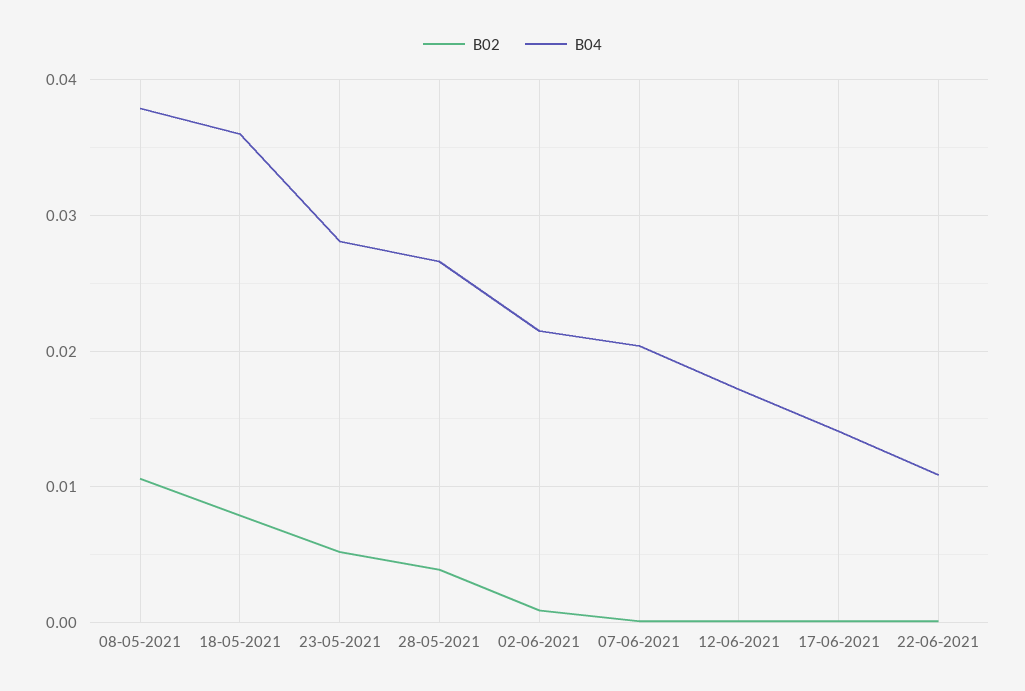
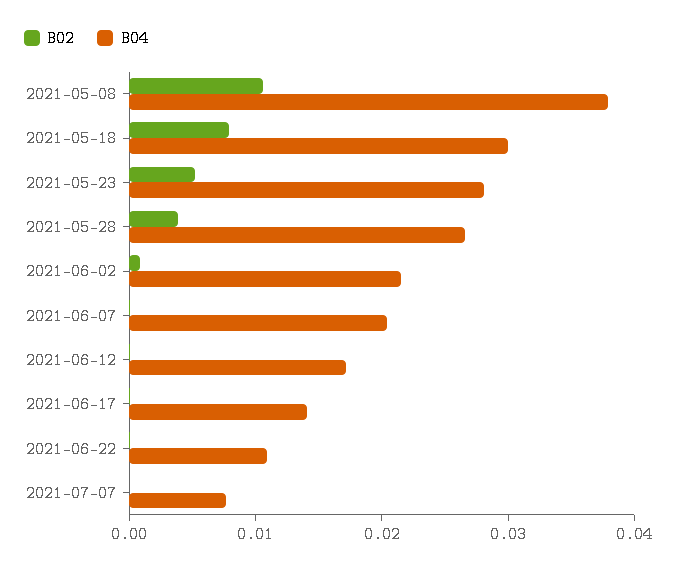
B04, 18-05-2021: 0.036 -> 0.03
B02, 2021-07-07: none -> 0
B04, 2021-07-07: none -> 0.008

